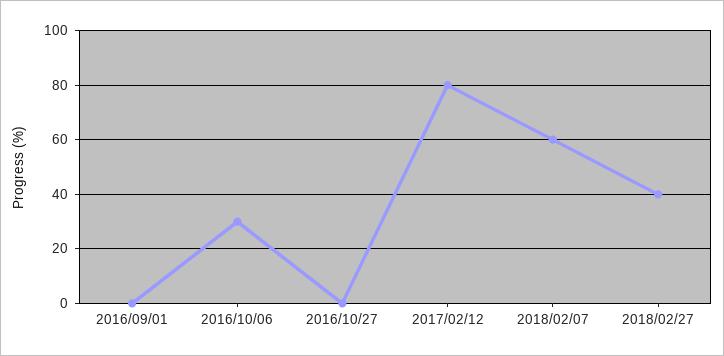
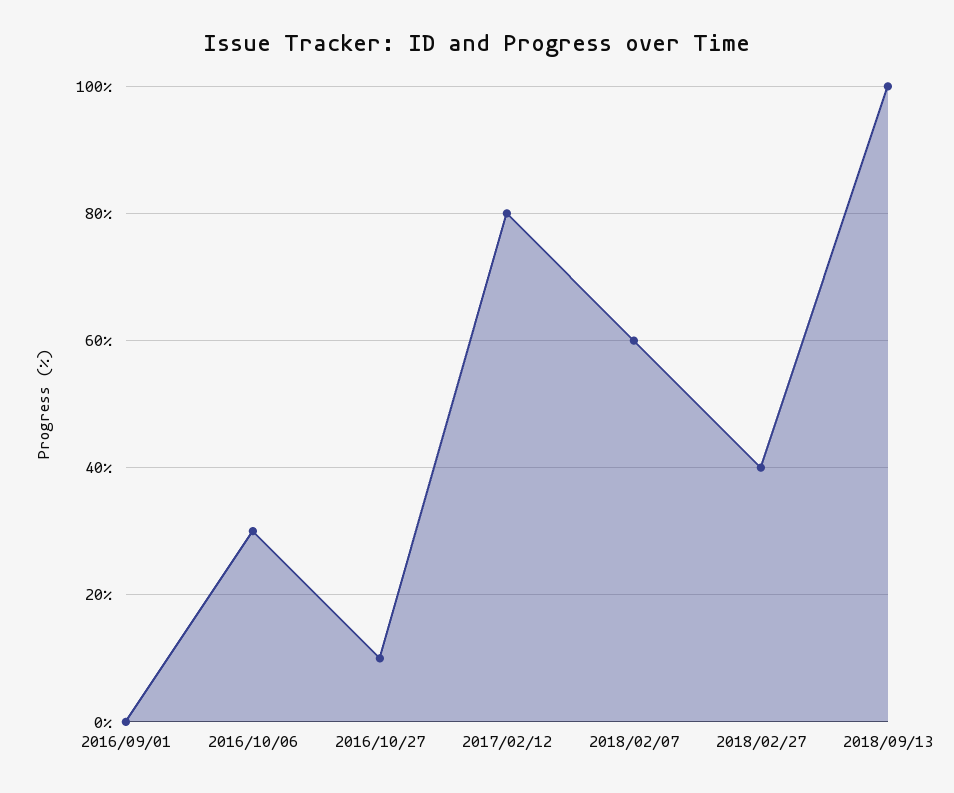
2016/10/27: 0 -> 10
2018/09/13: none -> 100

